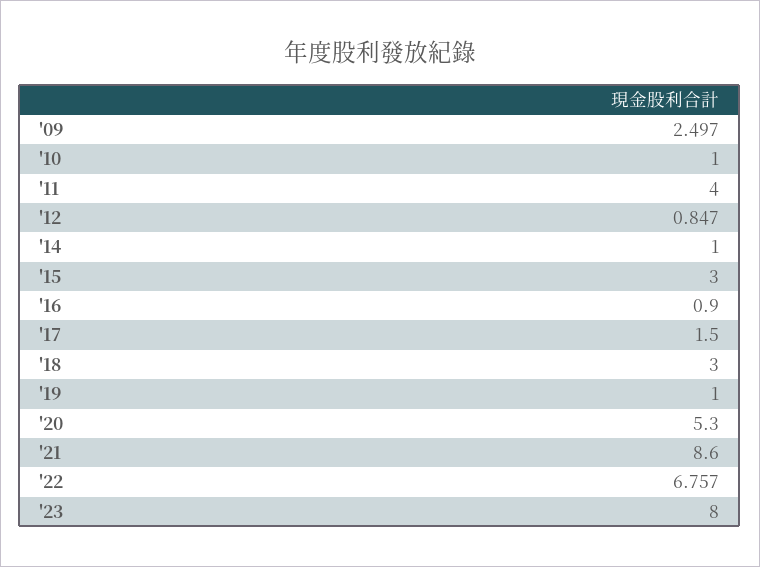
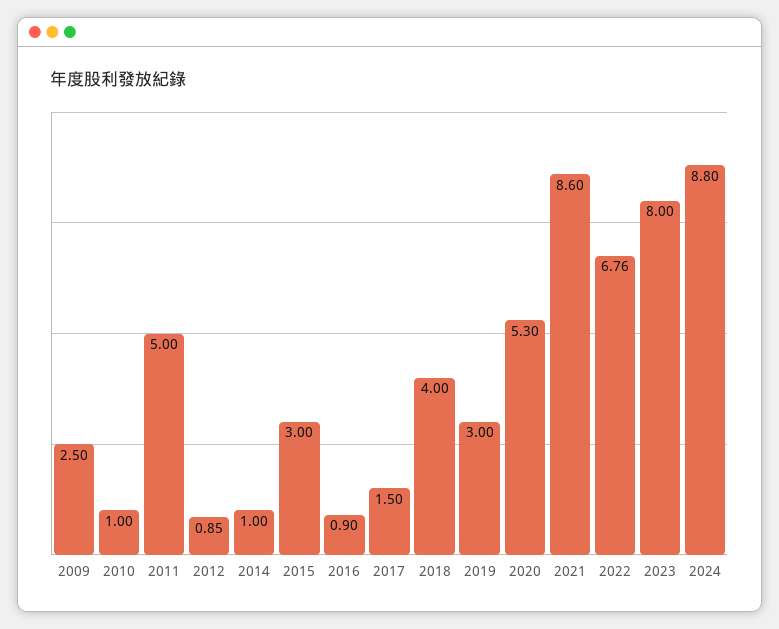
'11: 4 -> 5
'18: 3 -> 4
'19: 1 -> 3
2024: none -> 8.8

